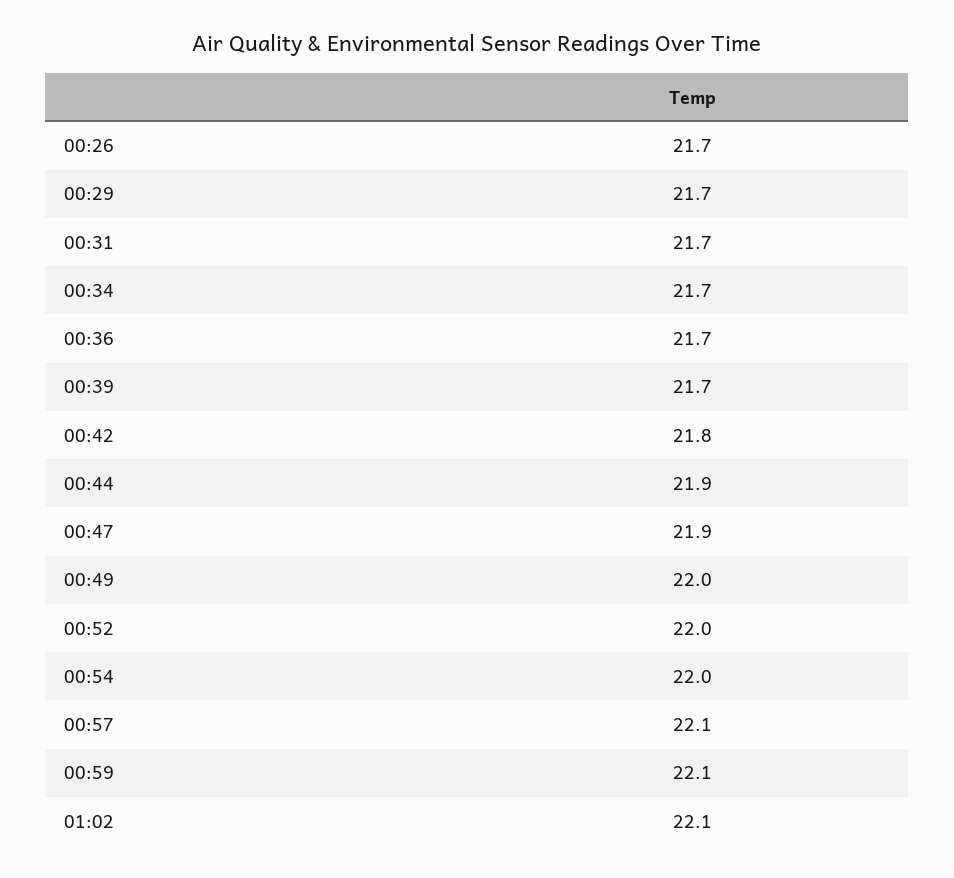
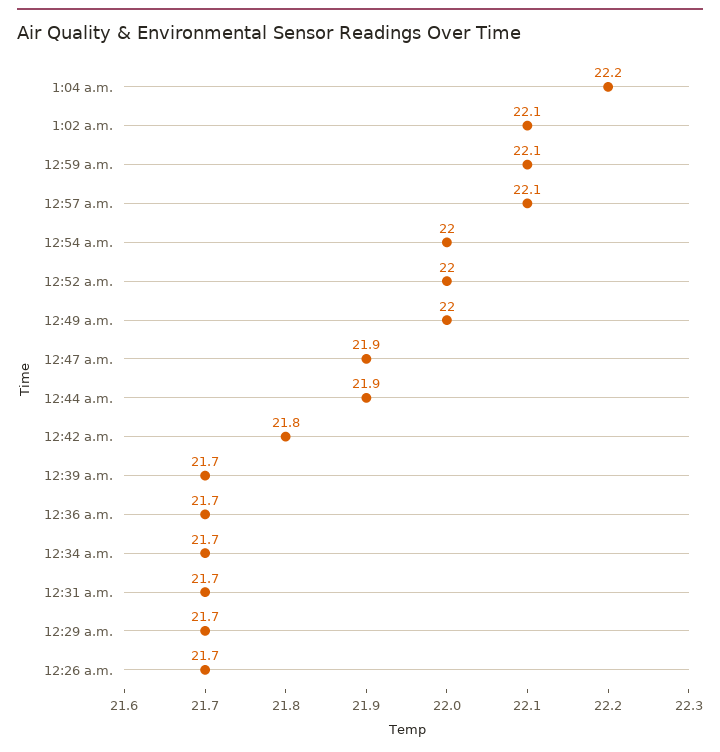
1:04 a.m.: none -> 22.2

